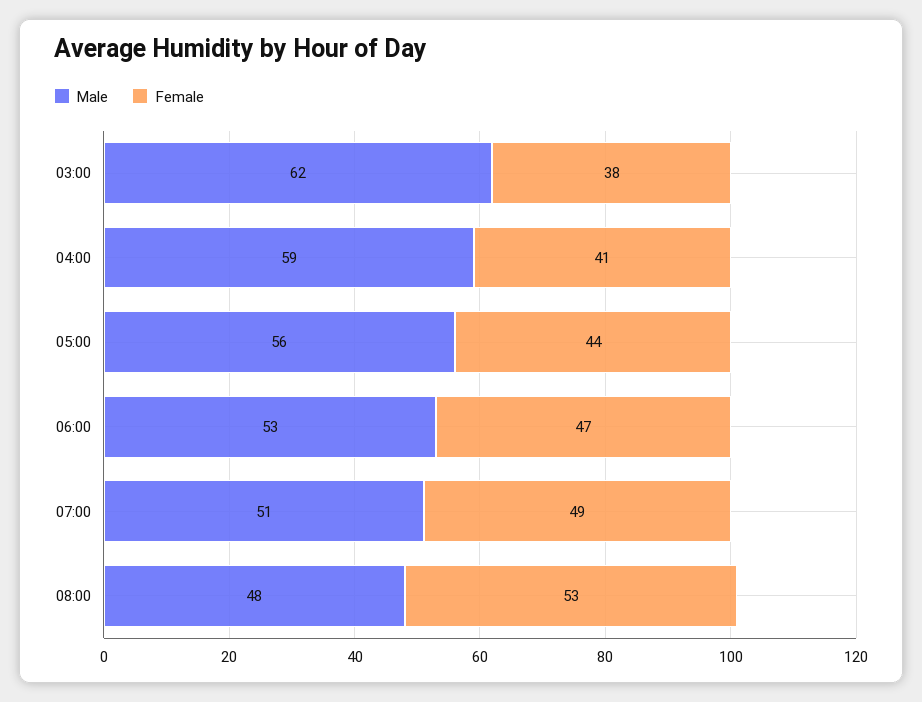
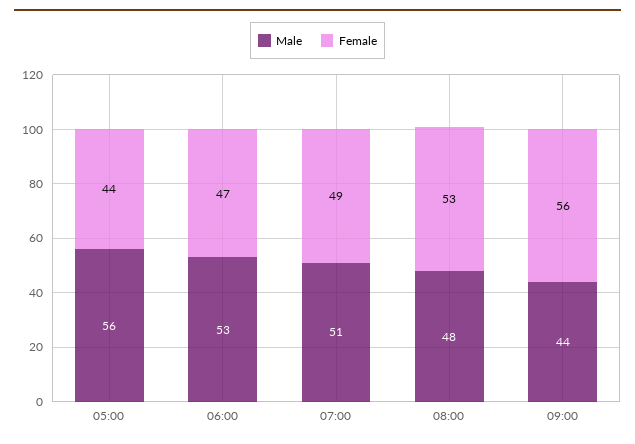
Male, 03:00: 62 -> none
Female, 03:00: 38 -> none
Male, 04:00: 59 -> none
Female, 04:00: 41 -> none
Male, 09:00: none -> 44
Female, 09:00: none -> 56

